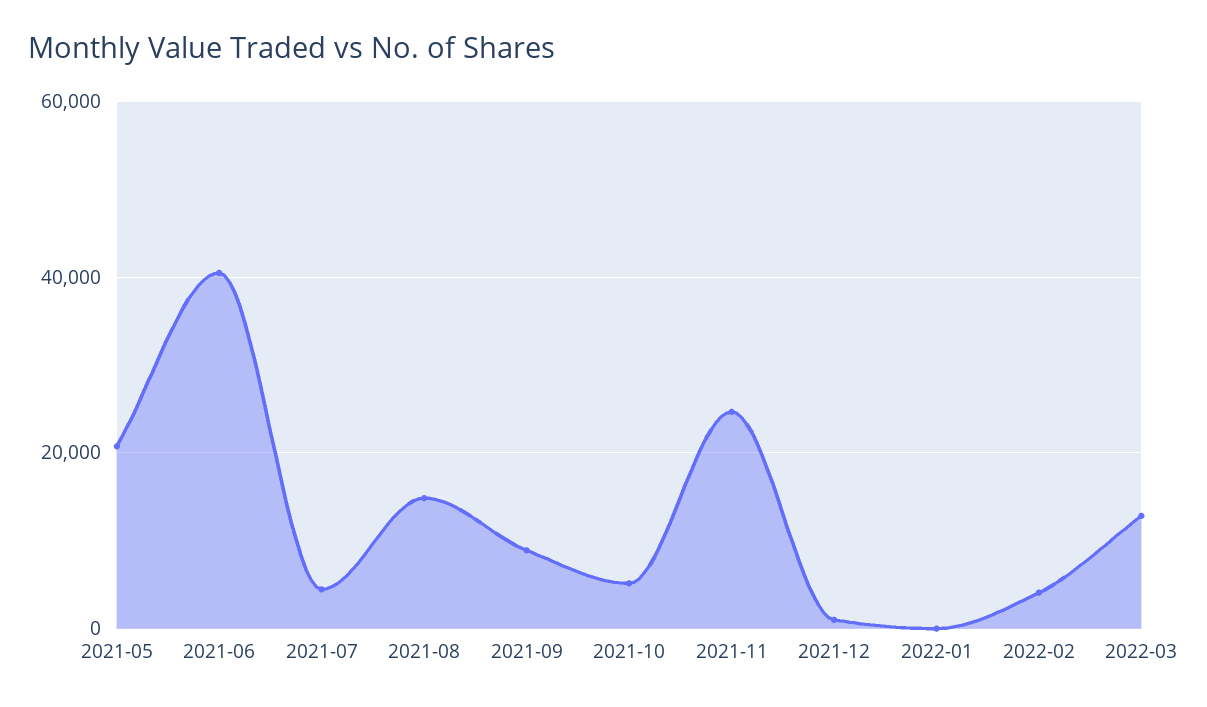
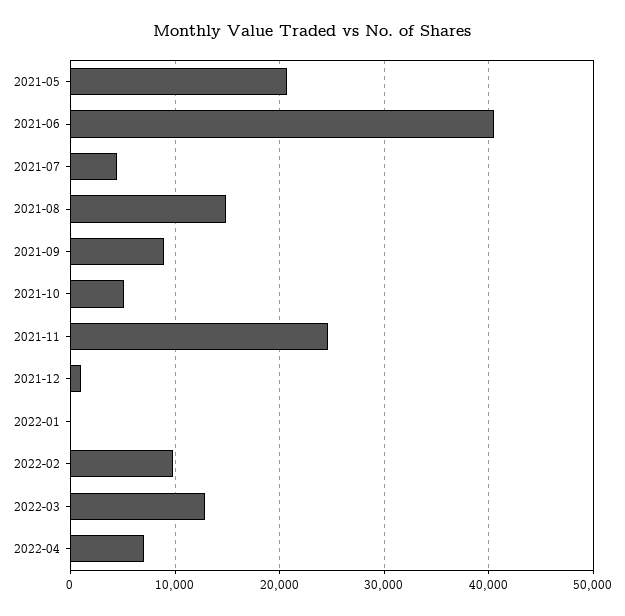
2022-02: 4000 -> 10000
2022-04: none -> 7000

